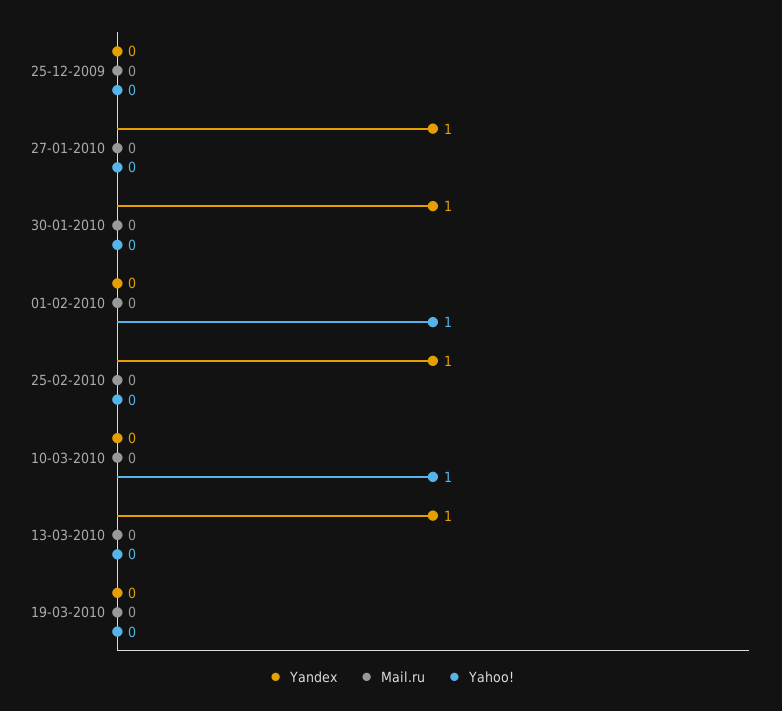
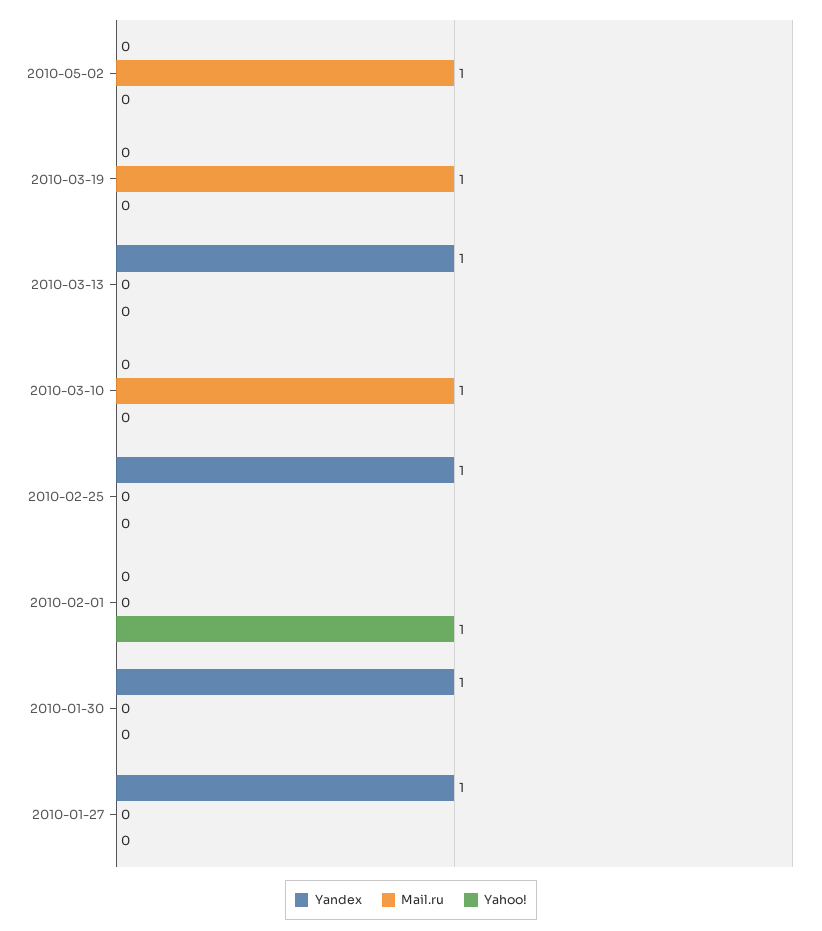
Yandex, 25-12-2009: 0 -> none
Mail.ru, 25-12-2009: 0 -> none
Yahoo!, 25-12-2009: 0 -> none
Mail.ru, 10-03-2010: 0 -> 1
Yahoo!, 10-03-2010: 1 -> 0
Mail.ru, 19-03-2010: 0 -> 1
Yandex, 2010-05-02: none -> 0
Mail.ru, 2010-05-02: none -> 1
Yahoo!, 2010-05-02: none -> 0

